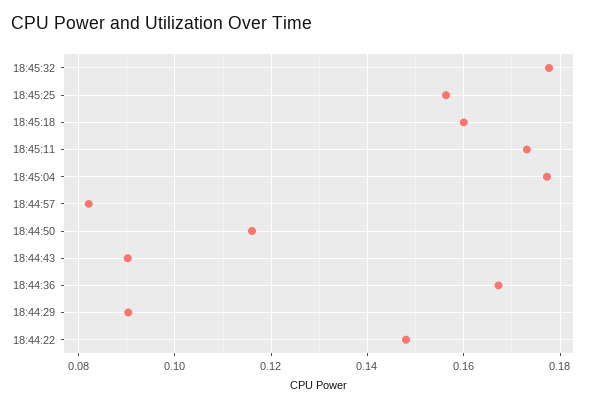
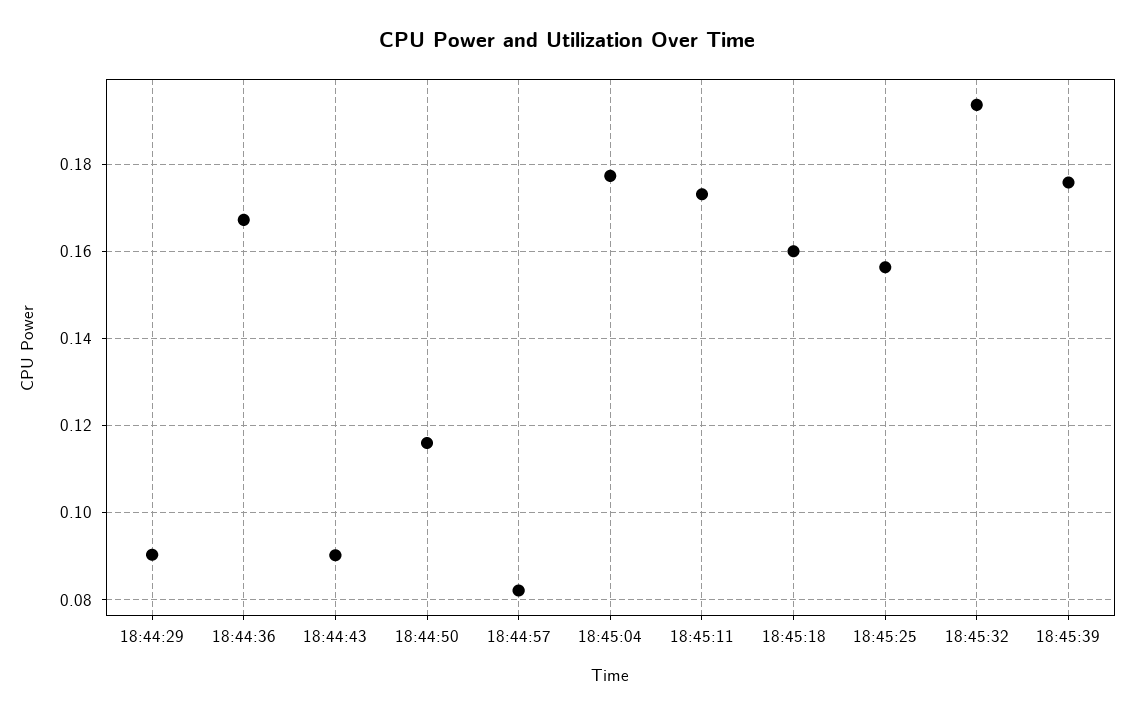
18:45:32: 0.178 -> 0.194
18:44:22: 0.148 -> none
18:45:39: none -> 0.176

